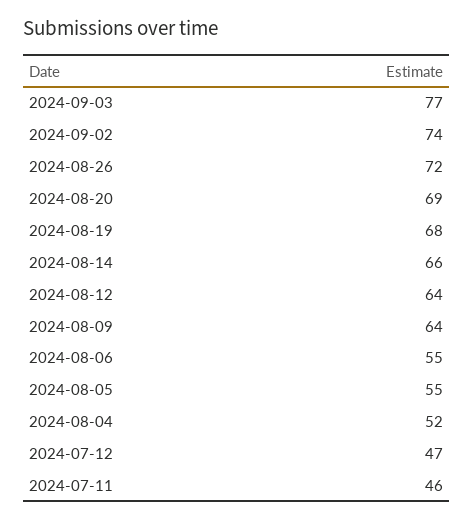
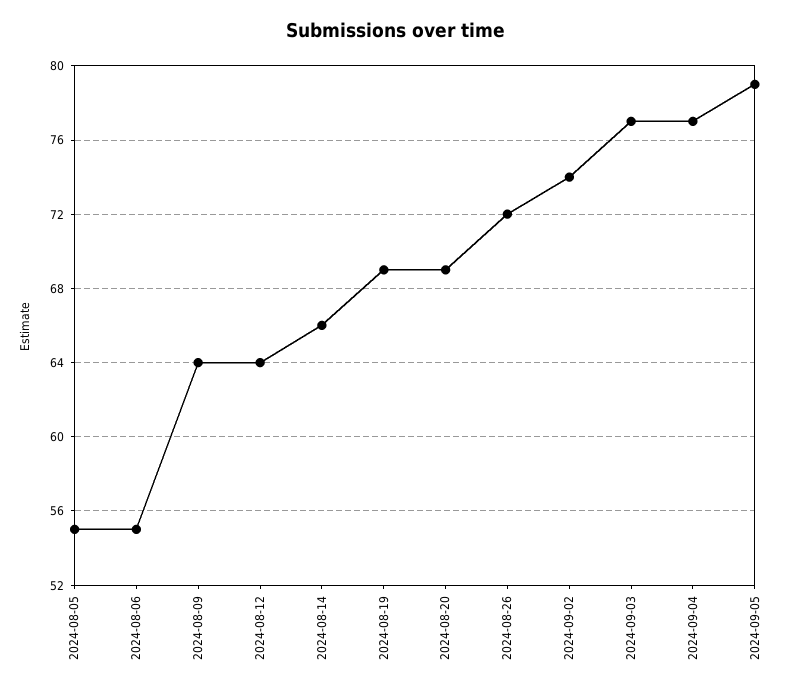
2024-08-19: 68 -> 69
2024-08-04: 52 -> none
2024-07-12: 47 -> none
2024-07-11: 46 -> none
2024-09-04: none -> 77
2024-09-05: none -> 79

